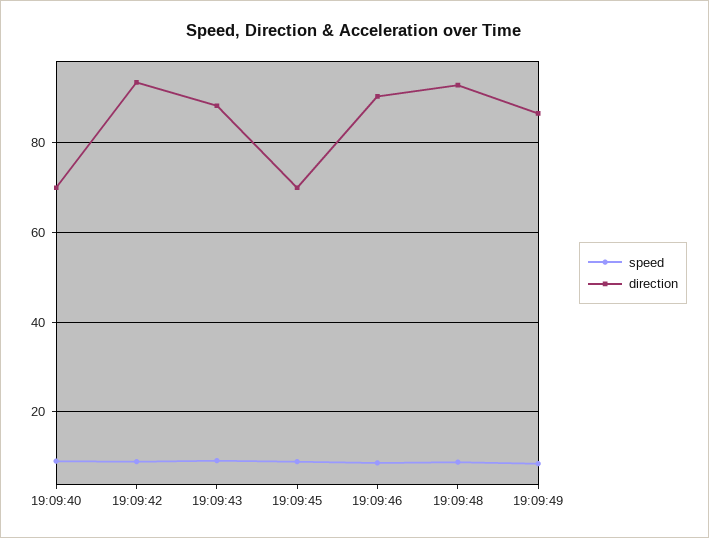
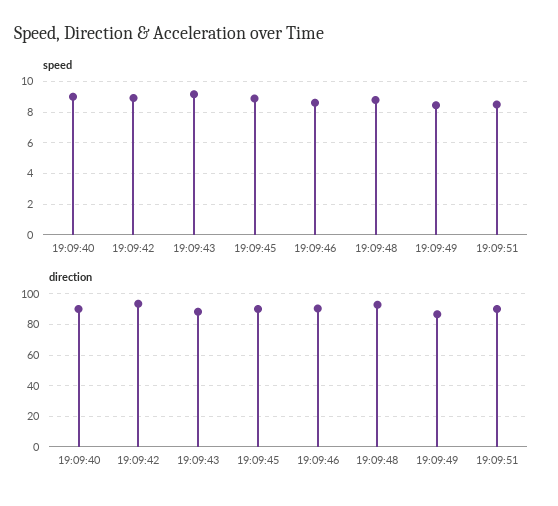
direction, 19:09:40: 70 -> 90
direction, 19:09:45: 70 -> 90
speed, 19:09:51: none -> 8.5
direction, 19:09:51: none -> 90

